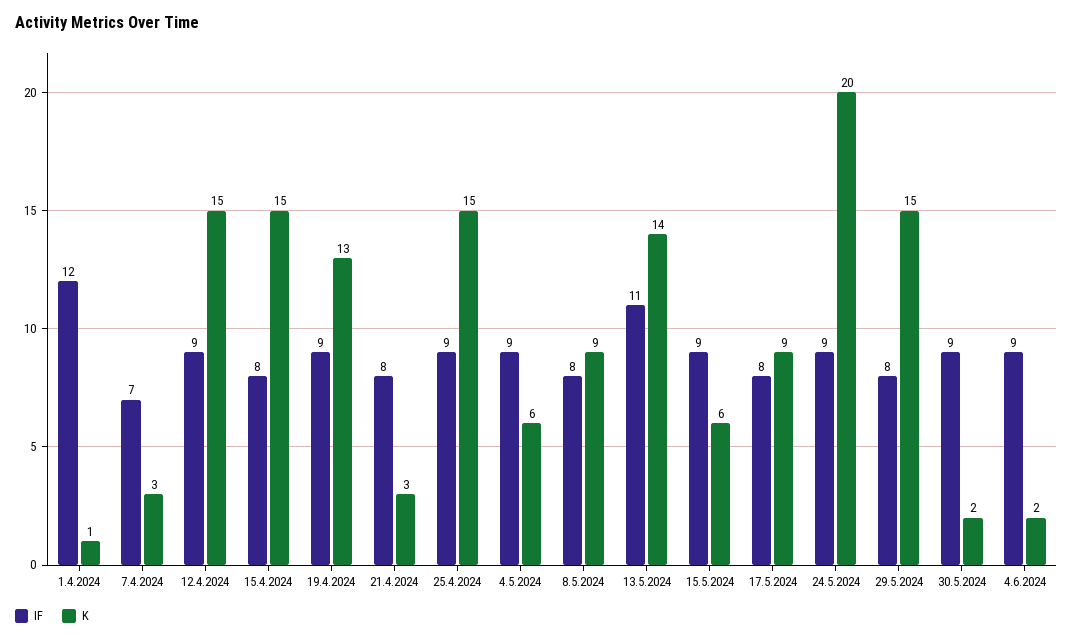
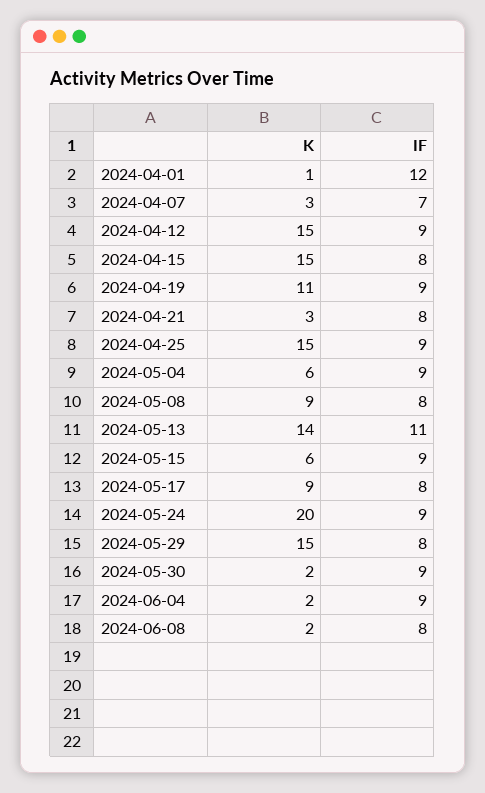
K, 19.4.2024: 13 -> 11
K, 2024-06-08: none -> 2
IF, 2024-06-08: none -> 8

